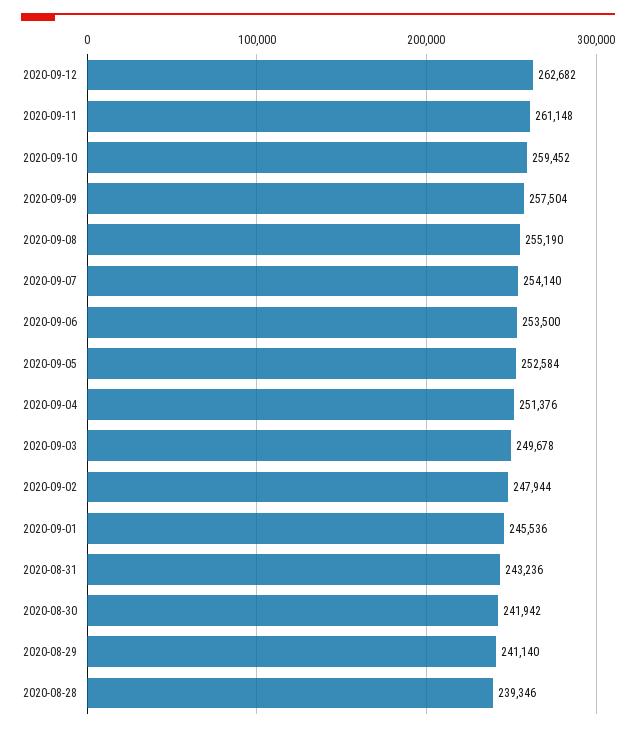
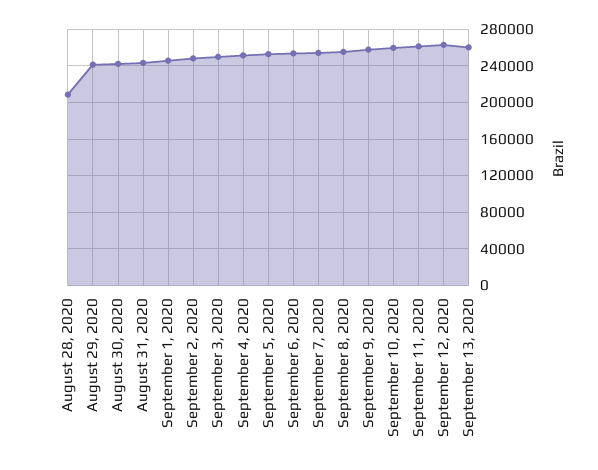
2020-08-28: 239346 -> 210000
September 13, 2020: none -> 260000

